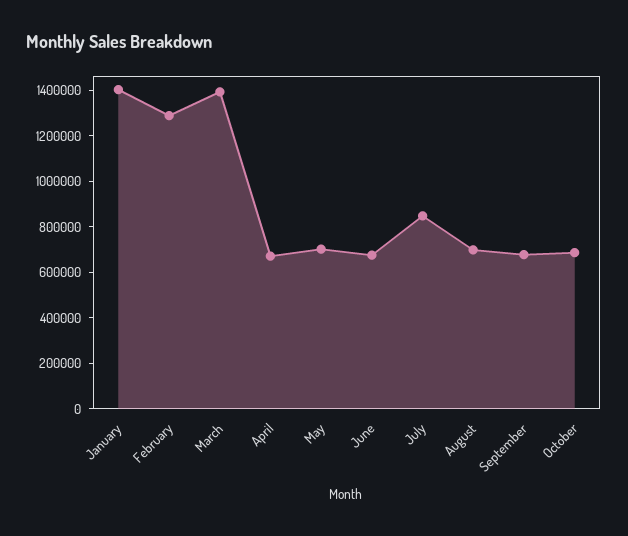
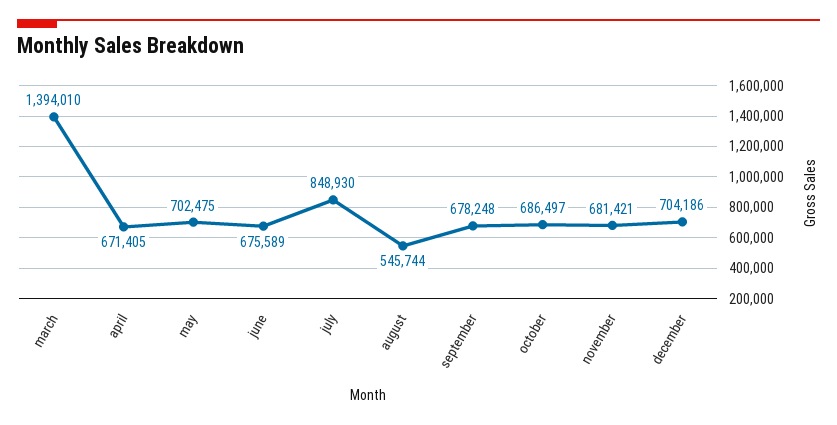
January: 1400000 -> none
February: 1300000 -> none
August: 700000 -> 545744
november: none -> 681421
december: none -> 704186

